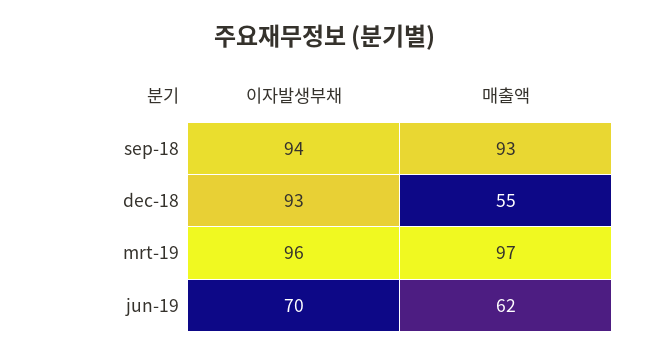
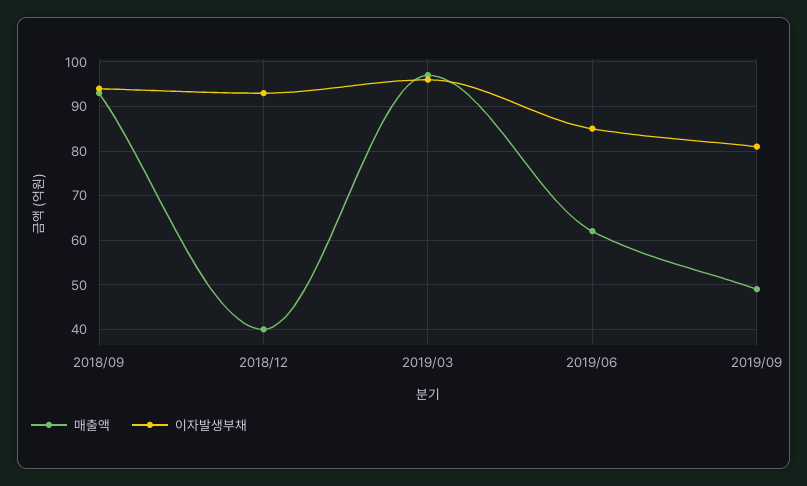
매출액, dec-18: 55 -> 40
이자발생부채, jun-19: 70 -> 85
매출액, 2019/09: none -> 50
이자발생부채, 2019/09: none -> 80

